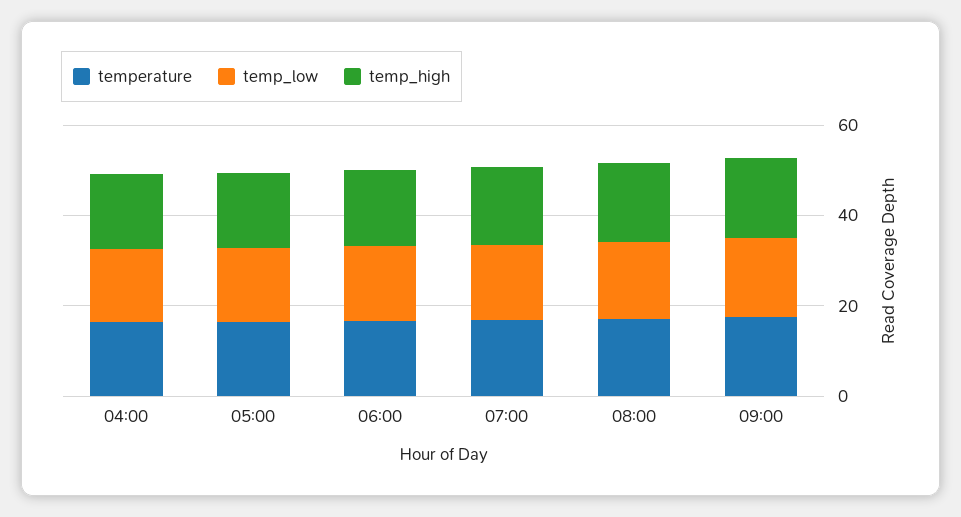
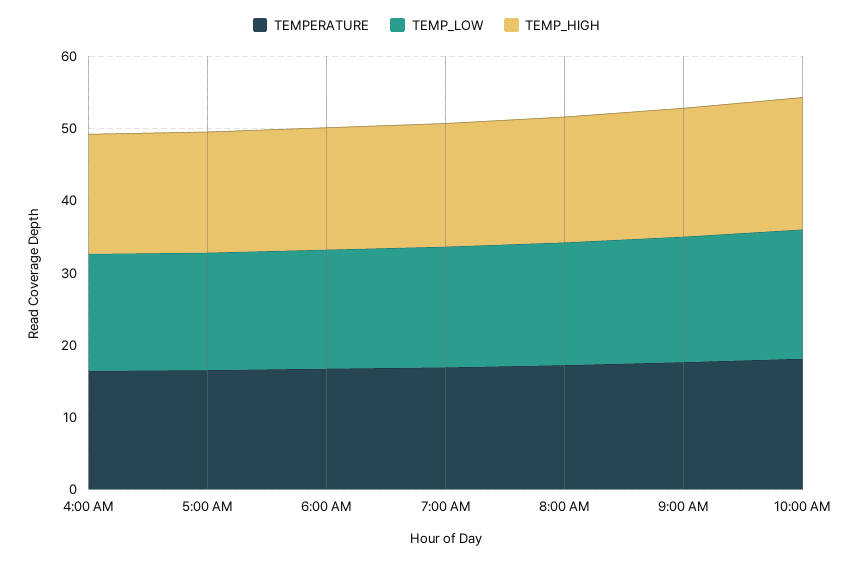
temperature, 10:00 AM: none -> 18
temp_low, 10:00 AM: none -> 18
temp_high, 10:00 AM: none -> 18

